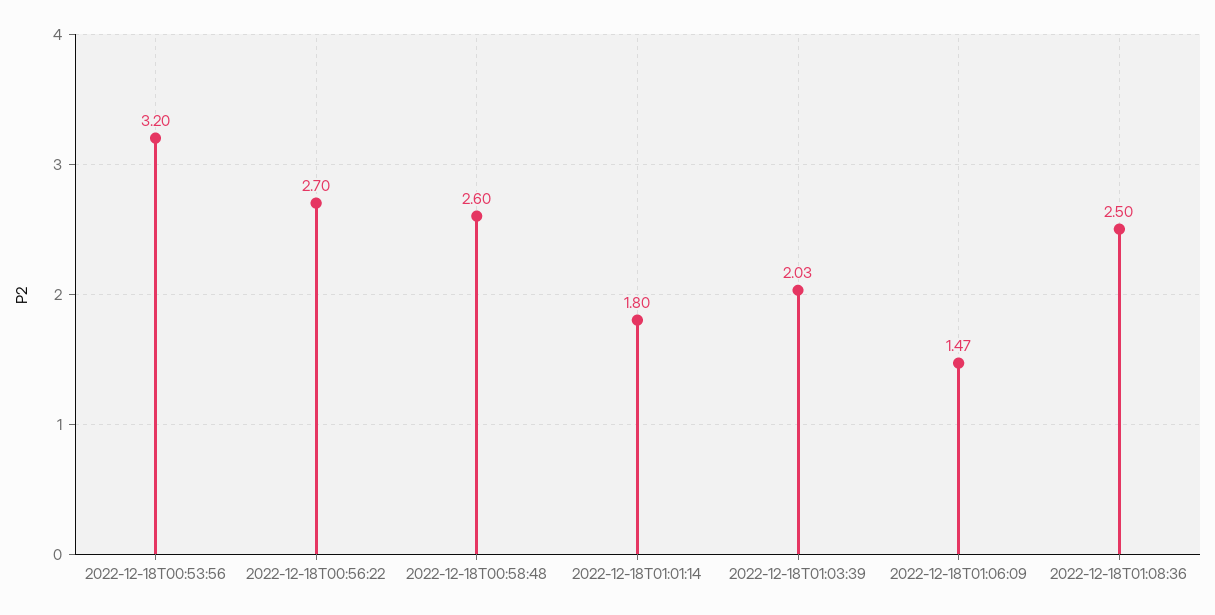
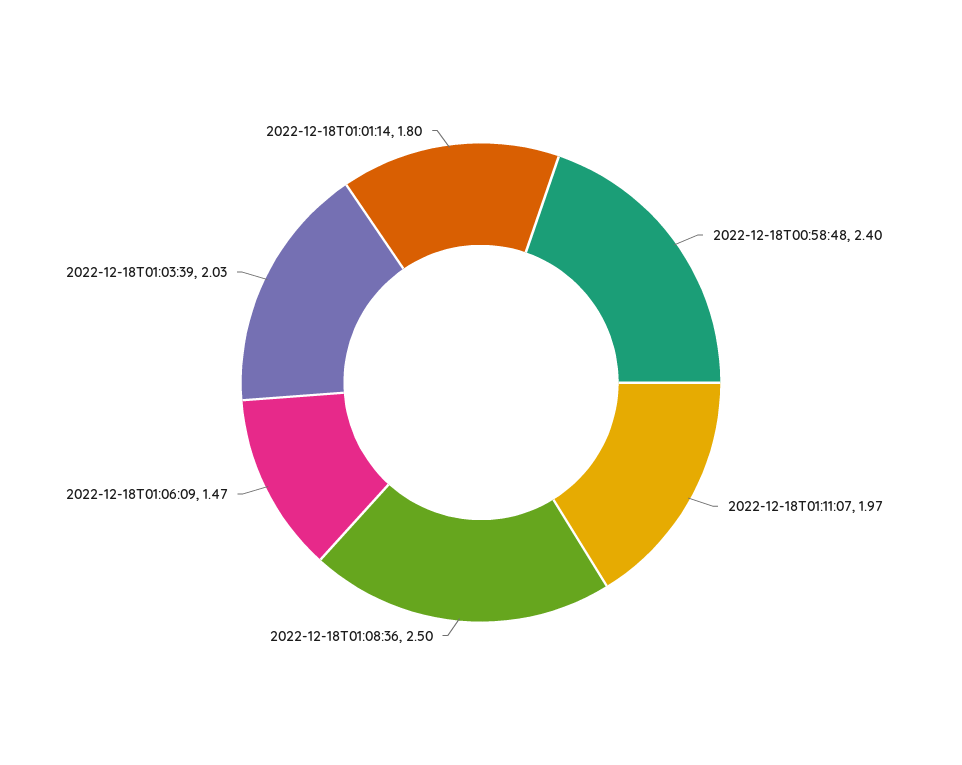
2022-12-18T00:53:56: 3.2 -> none
2022-12-18T00:56:22: 2.7 -> none
2022-12-18T00:58:48: 2.6 -> 2.4
2022-12-18T01:11:07: none -> 1.97

